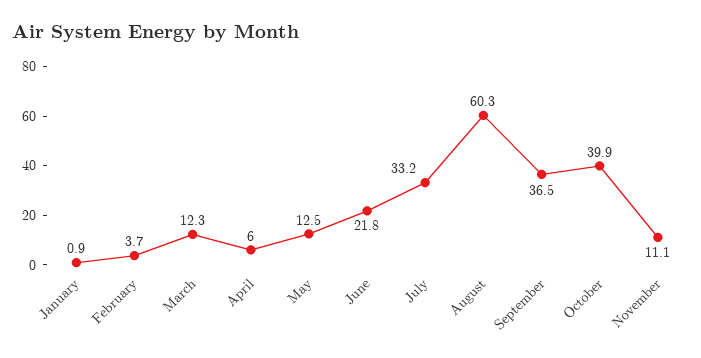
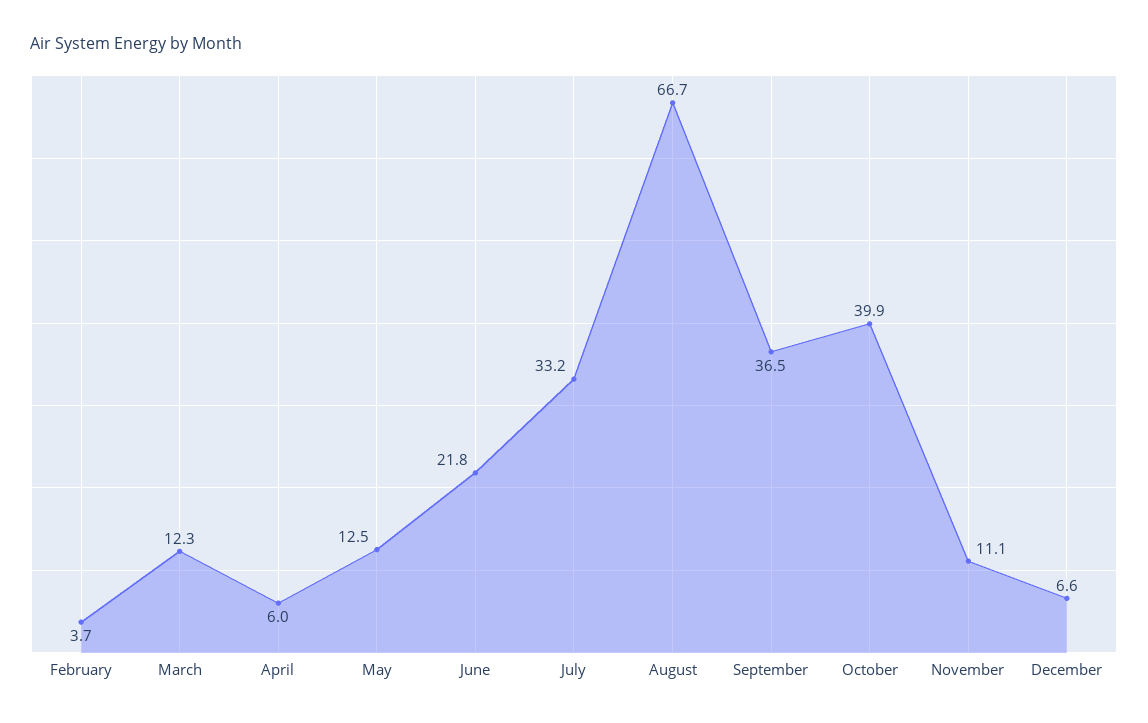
January: 0.9 -> none
August: 60.3 -> 66.7
December: none -> 6.6

